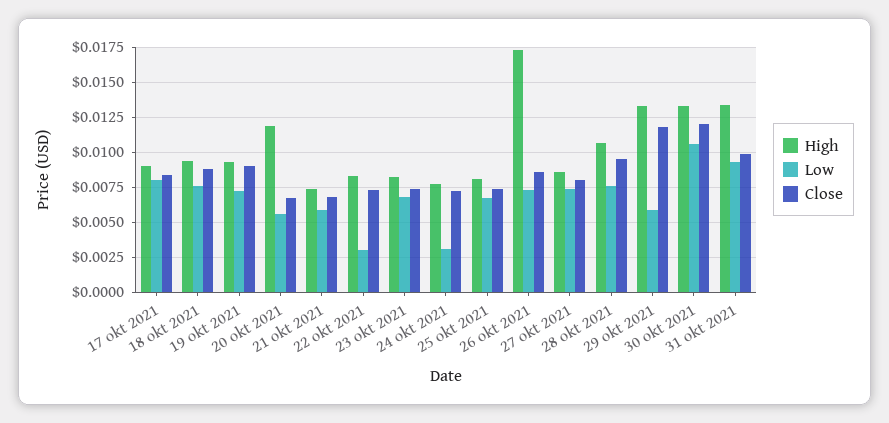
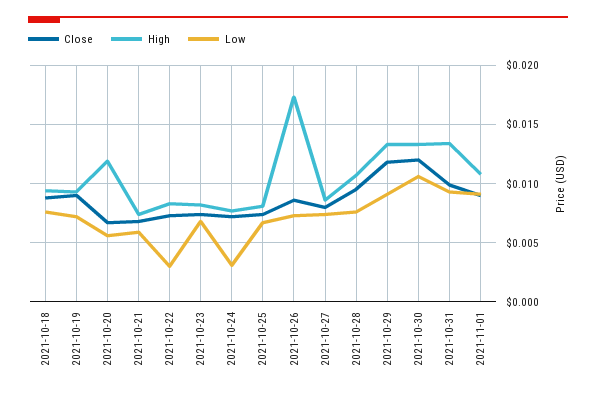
High, 17 okt 2021: 0.009 -> none
Low, 17 okt 2021: 0.008 -> none
Close, 17 okt 2021: 0.0085 -> none
Low, 29 okt 2021: 0.006 -> 0.009
Close, 2021-11-01: none -> 0.009
High, 2021-11-01: none -> 0.011
Low, 2021-11-01: none -> 0.009

